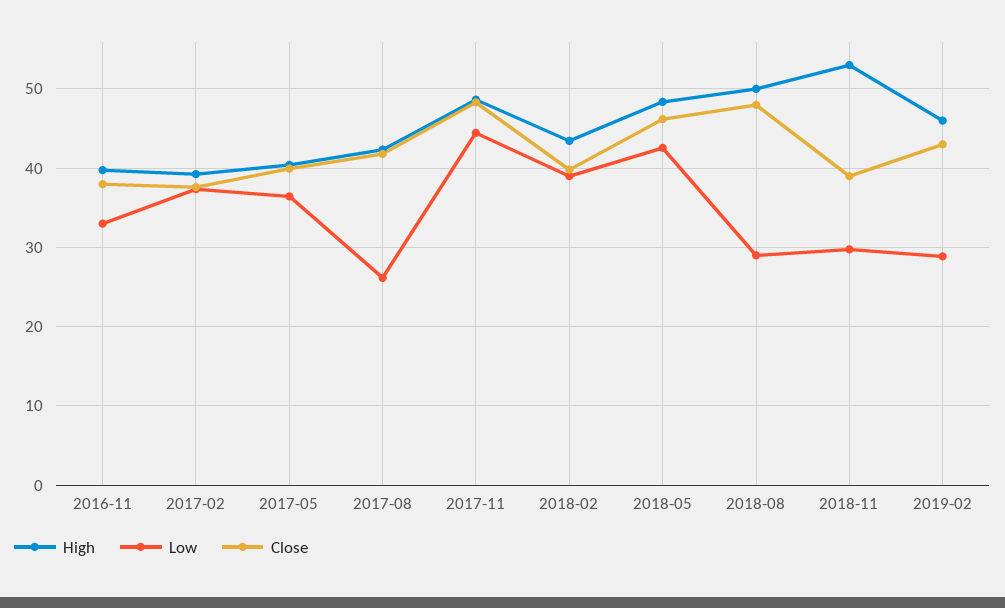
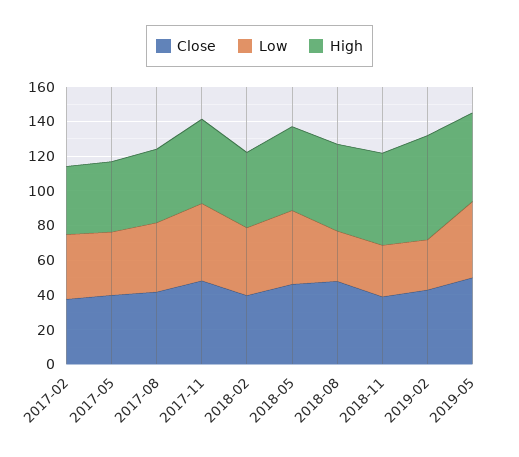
High, 2016-11: 40 -> none
Low, 2016-11: 33 -> none
Close, 2016-11: 38 -> none
Low, 2017-08: 26 -> 40
High, 2019-02: 46 -> 60
Close, 2019-05: none -> 50
Low, 2019-05: none -> 45
High, 2019-05: none -> 50

